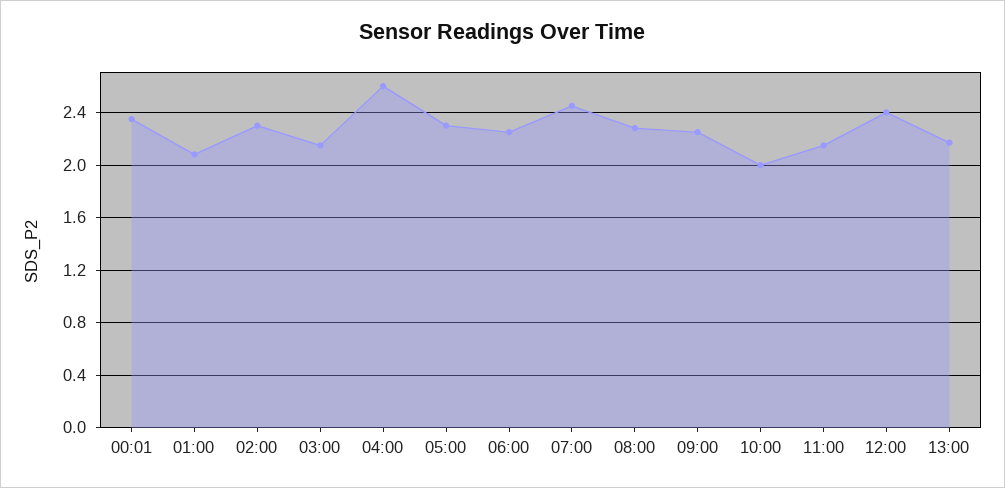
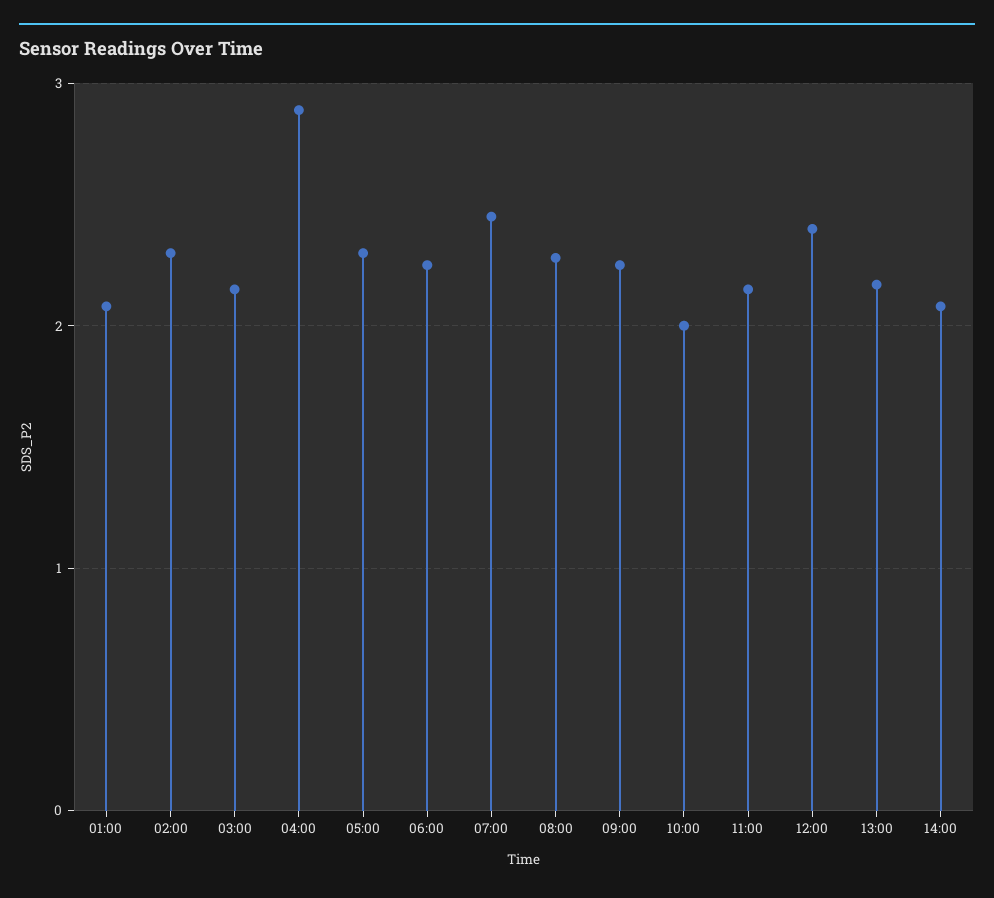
00:01: 2.35 -> none
04:00: 2.6 -> 2.9
14:00: none -> 2.1

